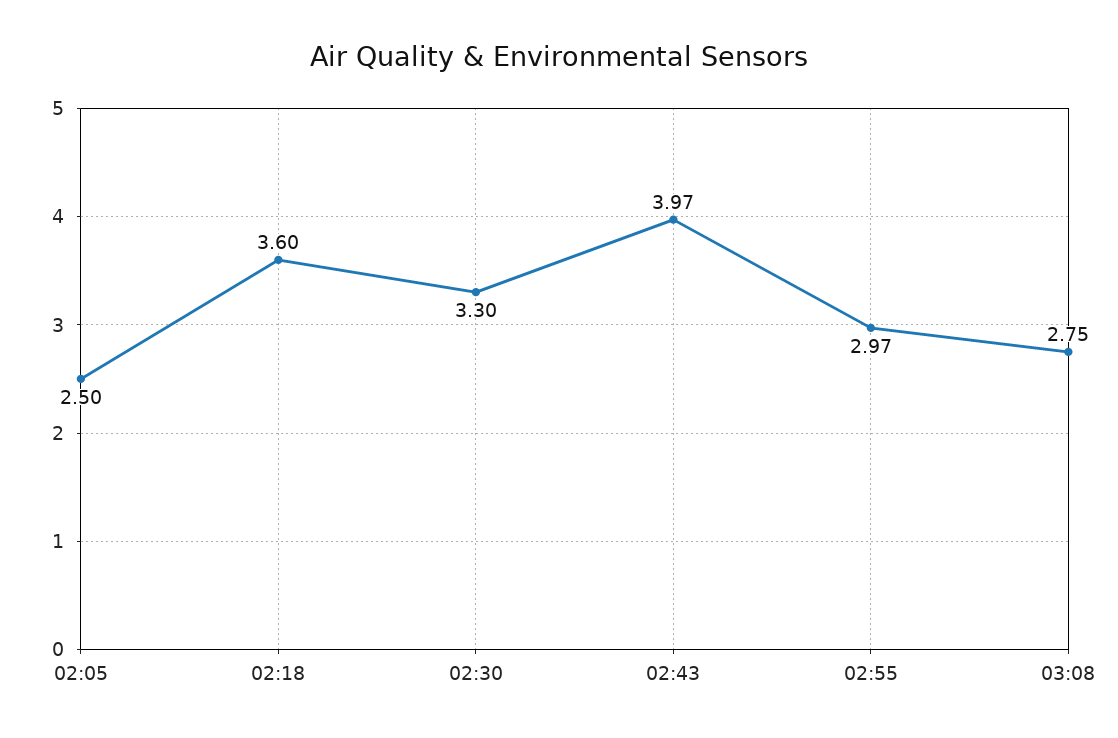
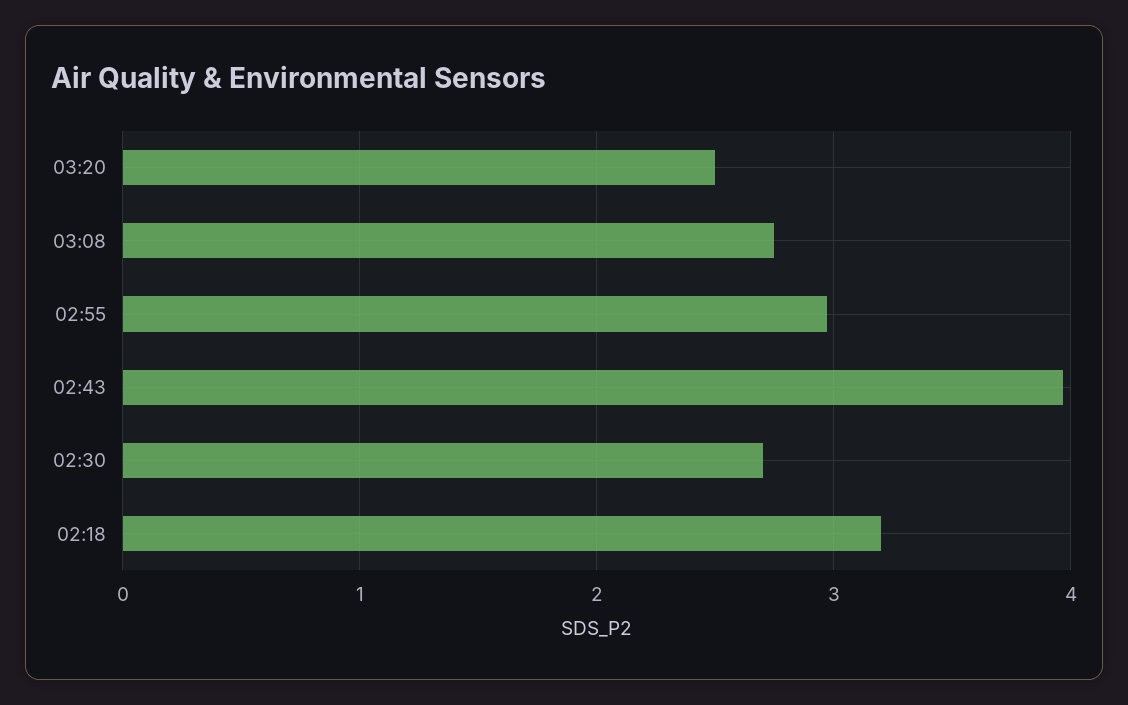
02:05: 2.5 -> none
02:18: 3.6 -> 3.2
02:30: 3.3 -> 2.7
03:20: none -> 2.5

